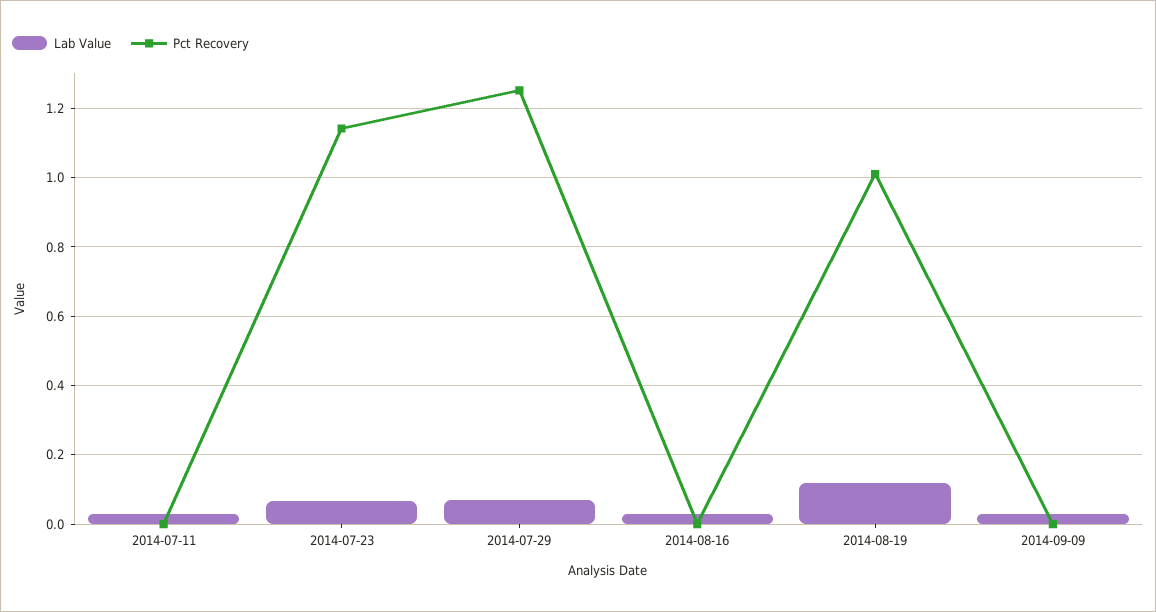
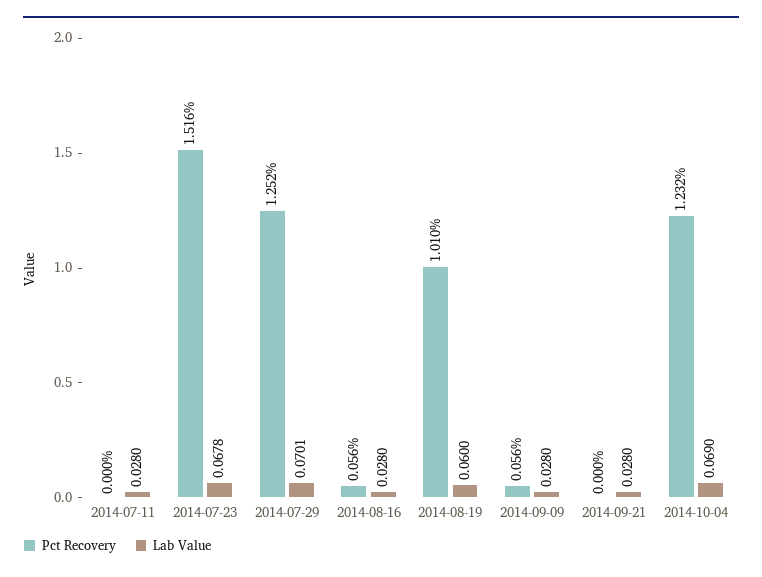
Pct Recovery, 2014-07-23: 1.14 -> 1.516
Pct Recovery, 2014-08-16: 0 -> 0.056
Lab Value, 2014-08-19: 0.12 -> 0.06
Pct Recovery, 2014-09-09: 0 -> 0.056
Pct Recovery, 2014-09-21: none -> 0
Lab Value, 2014-09-21: none -> 0.028
Pct Recovery, 2014-10-04: none -> 1.232
Lab Value, 2014-10-04: none -> 0.069

